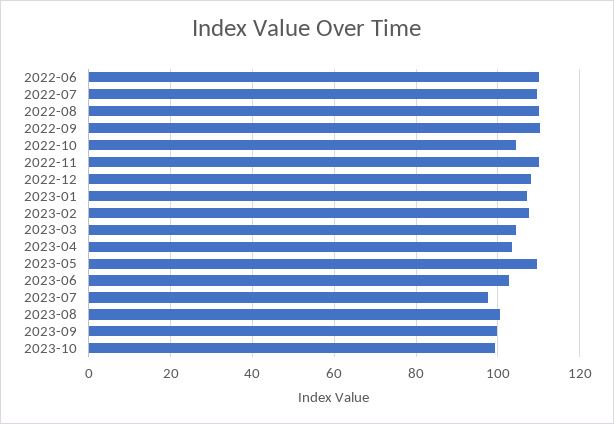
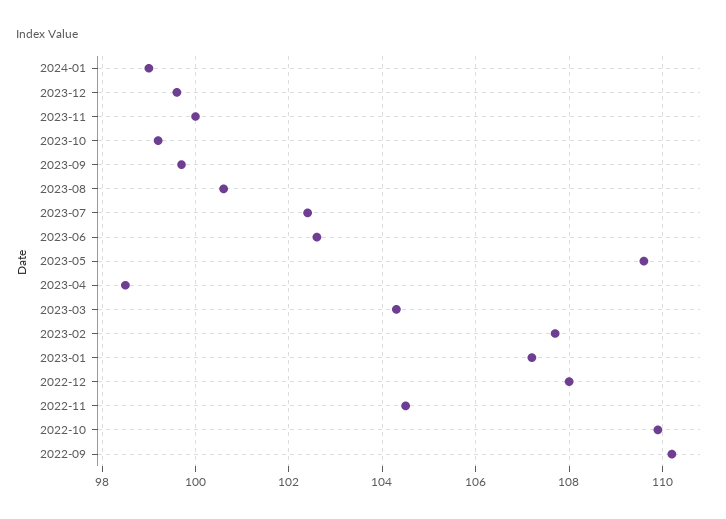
2022-06: 110 -> none
2022-07: 110 -> none
2022-08: 110 -> none
2022-10: 104 -> 110
2022-11: 110 -> 104.5
2023-04: 104 -> 98.5
2023-07: 98 -> 102.5
2024-01: none -> 99
2023-12: none -> 99.5
2023-11: none -> 100

